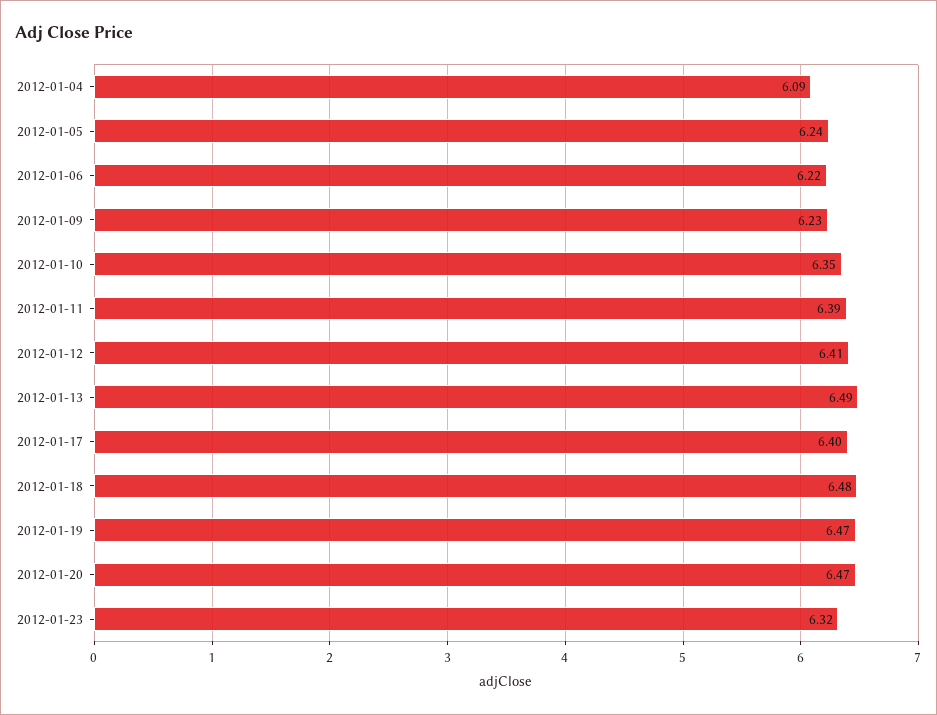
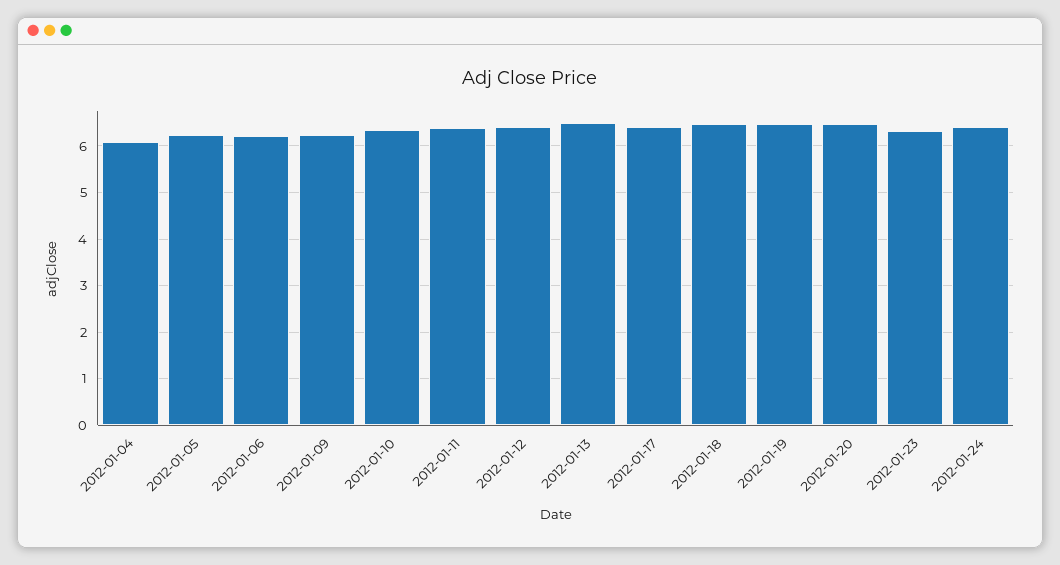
2012-01-24: none -> 6.4

